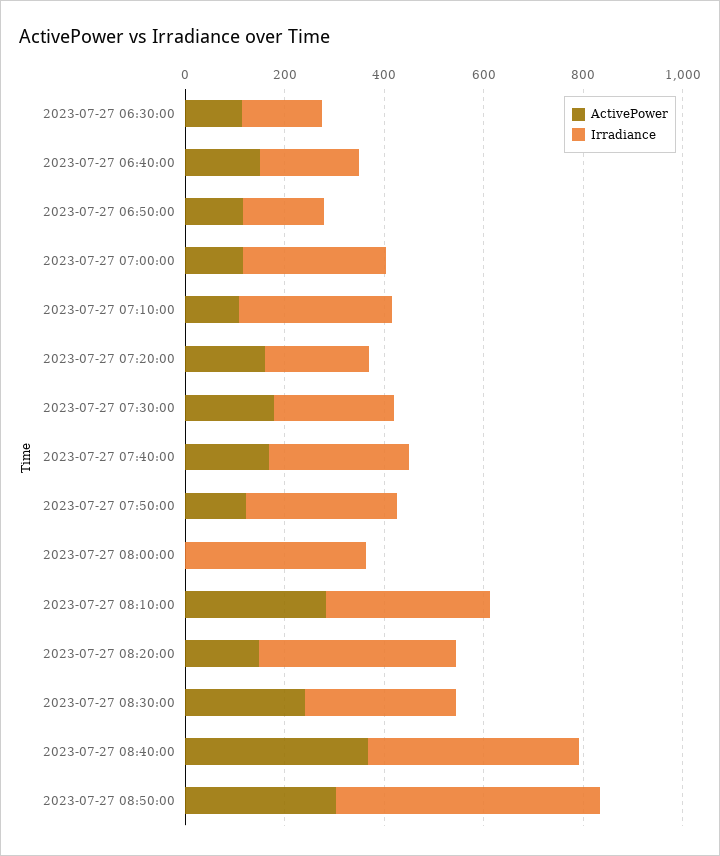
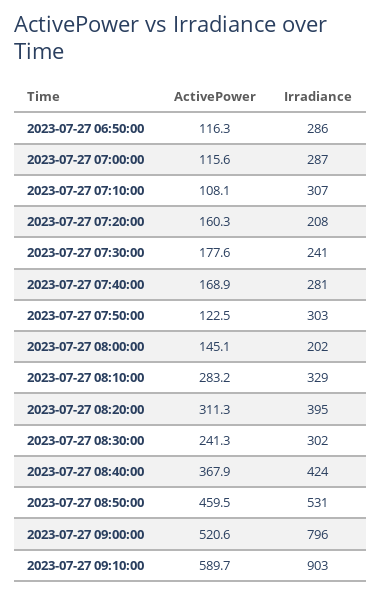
ActivePower, 2023-07-27 06:30:00: 100 -> none
Irradiance, 2023-07-27 06:30:00: 150 -> none
ActivePower, 2023-07-27 06:40:00: 150 -> none
Irradiance, 2023-07-27 06:40:00: 200 -> none
Irradiance, 2023-07-27 06:50:00: 150 -> 286
ActivePower, 2023-07-27 08:00:00: 0 -> 145.1
Irradiance, 2023-07-27 08:00:00: 350 -> 202
ActivePower, 2023-07-27 08:20:00: 150 -> 311.3
ActivePower, 2023-07-27 08:50:00: 300 -> 459.5
ActivePower, 2023-07-27 09:00:00: none -> 520.6
Irradiance, 2023-07-27 09:00:00: none -> 796
ActivePower, 2023-07-27 09:10:00: none -> 589.7
Irradiance, 2023-07-27 09:10:00: none -> 903

